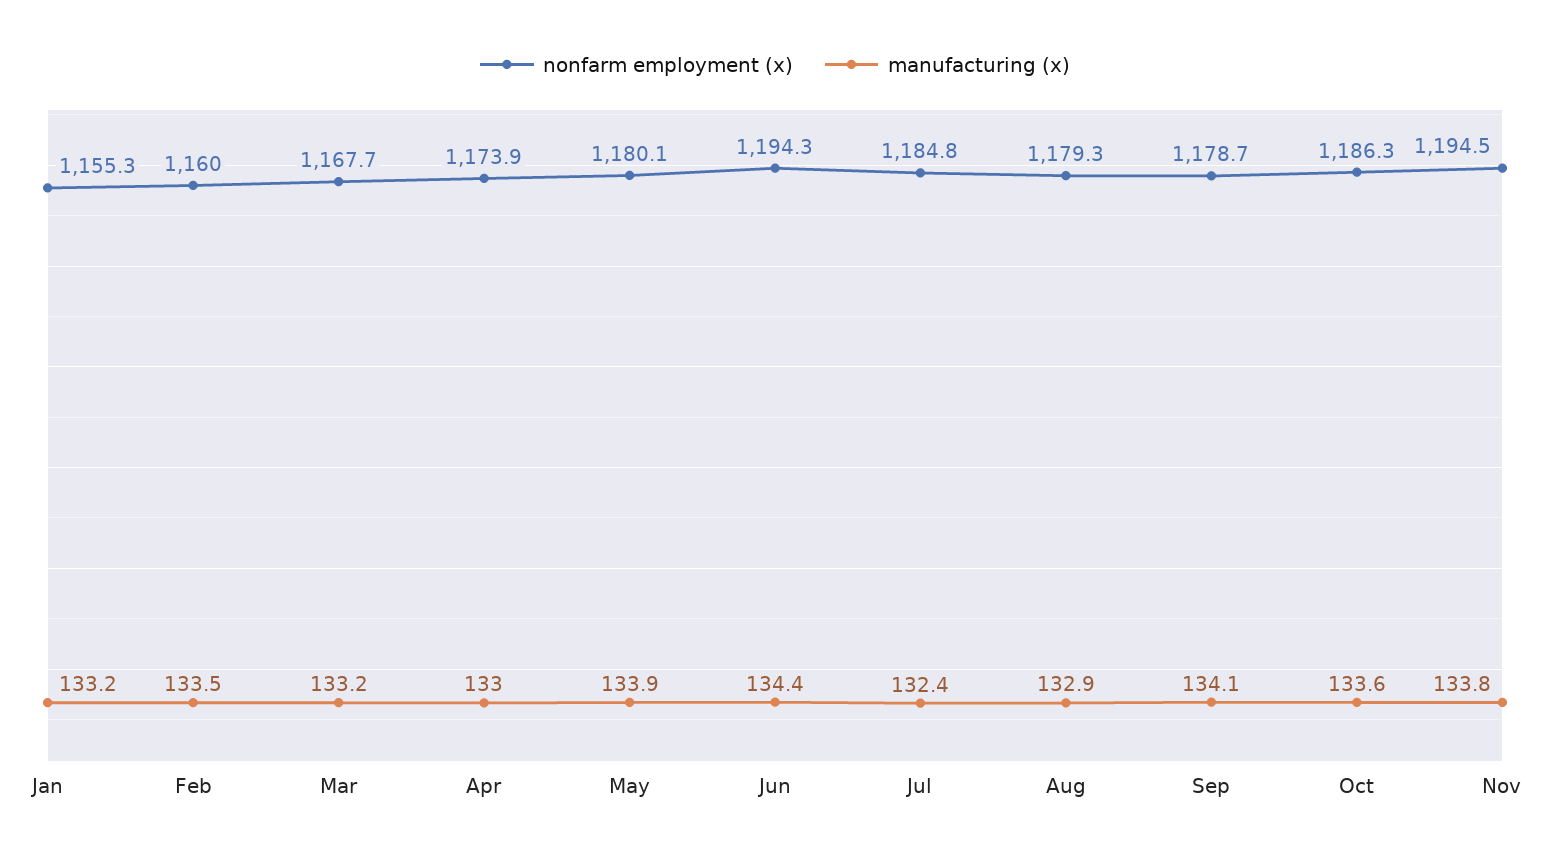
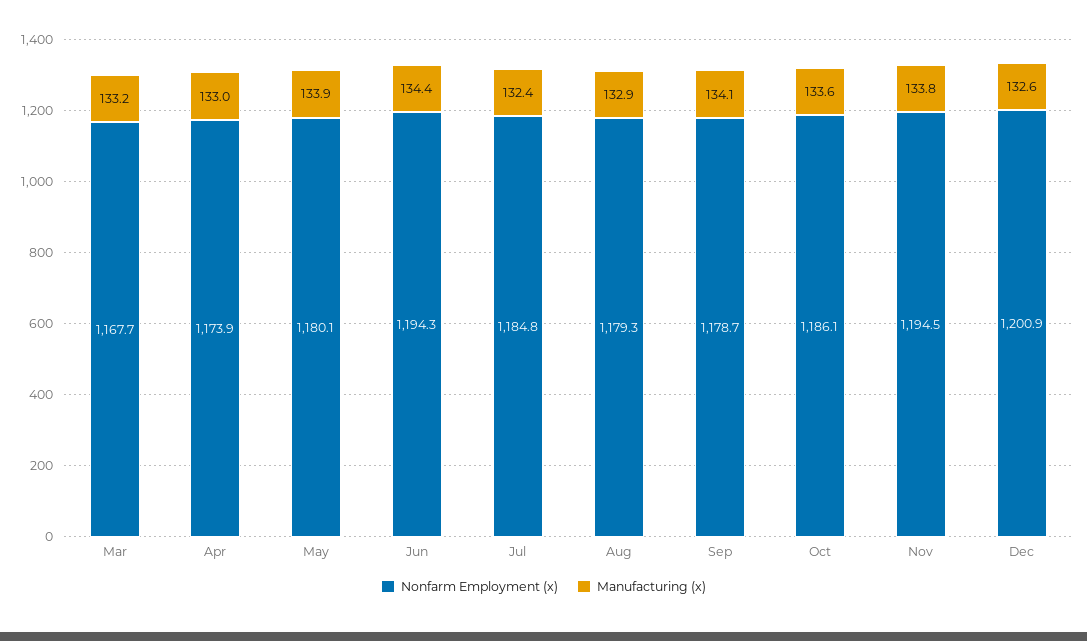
nonfarm employment (x), Jan: 1155.3 -> none
manufacturing (x), Jan: 133.2 -> none
nonfarm employment (x), Feb: 1160 -> none
manufacturing (x), Feb: 133.5 -> none
nonfarm employment (x), Oct: 1186.3 -> 1186.1
nonfarm employment (x), Dec: none -> 1200.9
manufacturing (x), Dec: none -> 132.6

